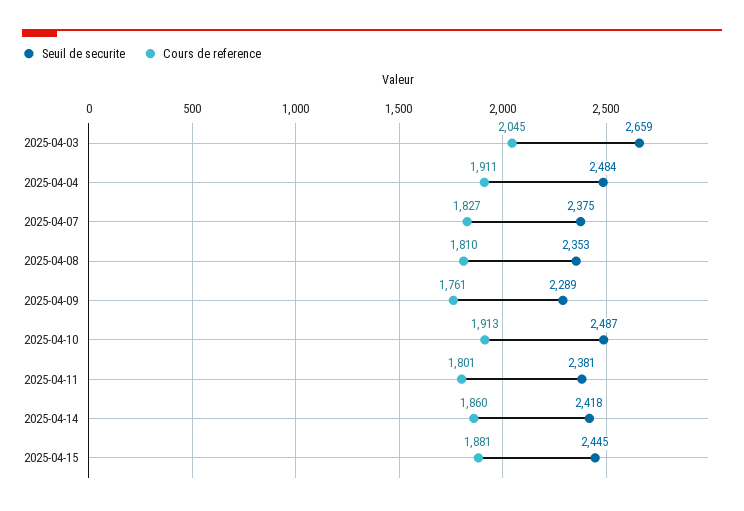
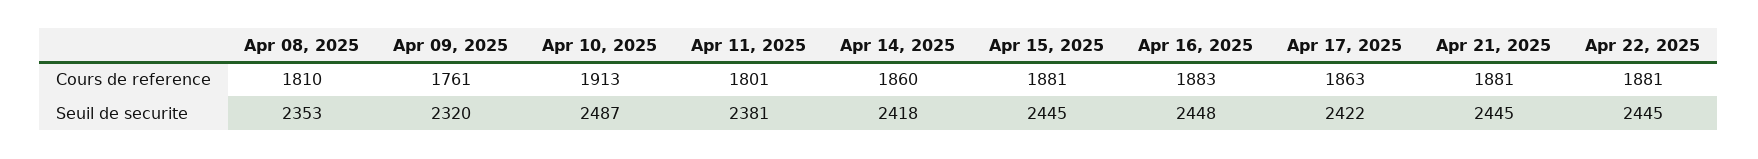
Seuil de securite, 2025-04-03: 2659 -> none
Cours de reference, 2025-04-03: 2045 -> none
Seuil de securite, 2025-04-04: 2484 -> none
Cours de reference, 2025-04-04: 1911 -> none
Seuil de securite, 2025-04-07: 2375 -> none
Cours de reference, 2025-04-07: 1827 -> none
Seuil de securite, 2025-04-09: 2289 -> 2320
Cours de reference, Apr 16, 2025: none -> 1883
Cours de reference, Apr 17, 2025: none -> 1863
Cours de reference, Apr 21, 2025: none -> 1881
Cours de reference, Apr 22, 2025: none -> 1881
Seuil de securite, Apr 16, 2025: none -> 2448
Seuil de securite, Apr 17, 2025: none -> 2422
Seuil de securite, Apr 21, 2025: none -> 2445
Seuil de securite, Apr 22, 2025: none -> 2445

